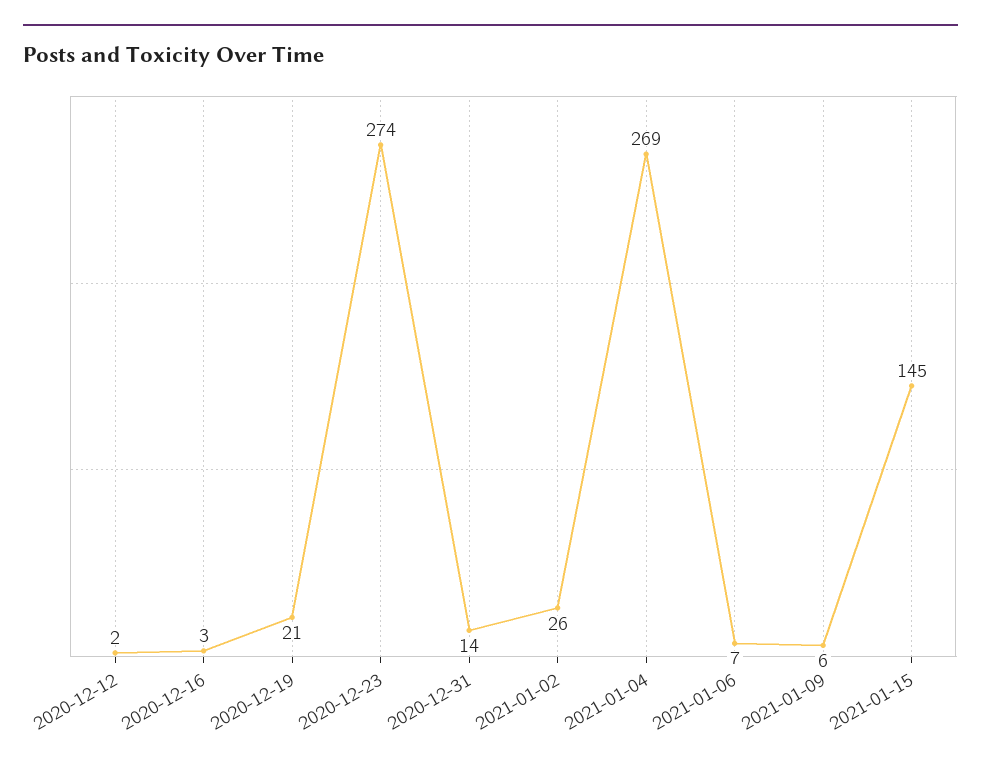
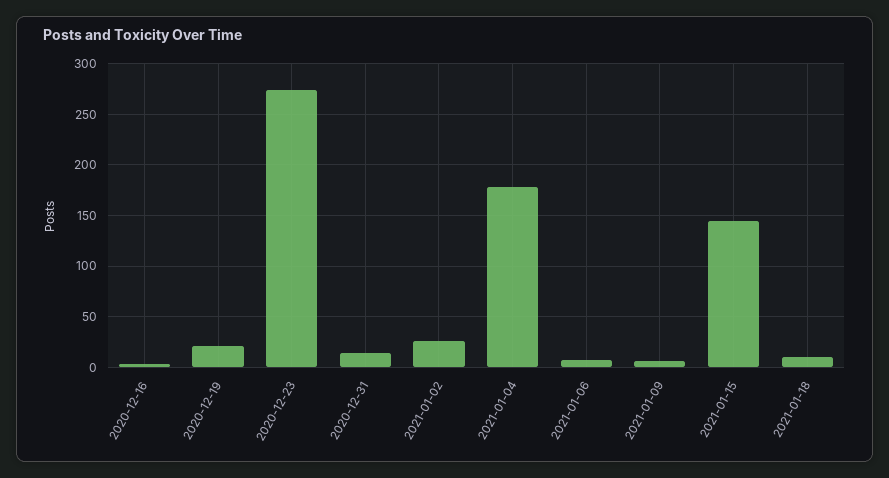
2020-12-12: 2 -> none
2021-01-04: 269 -> 180
2021-01-18: none -> 10

